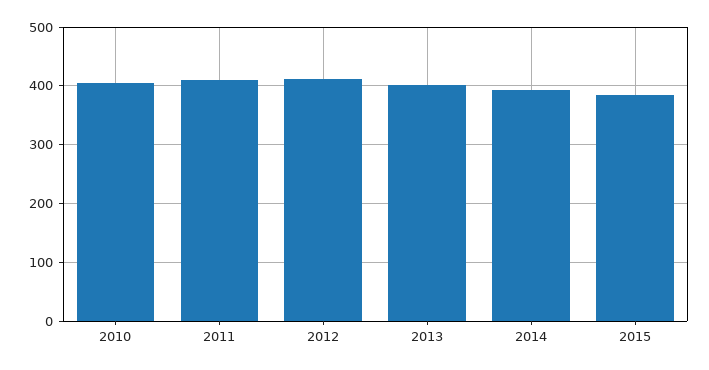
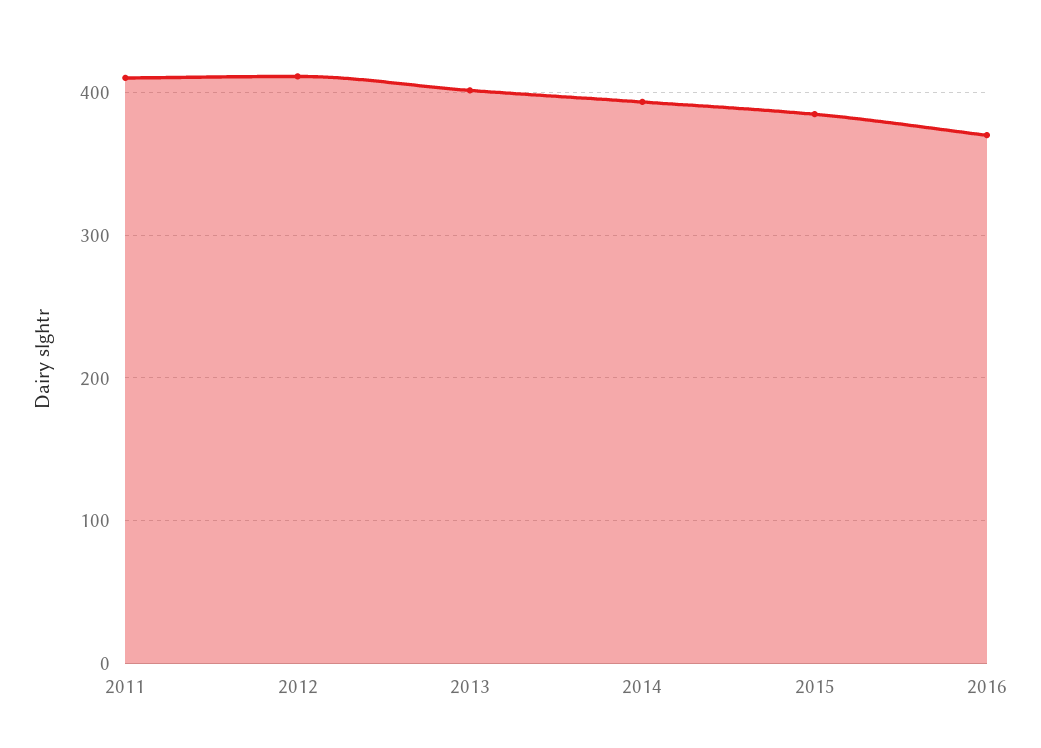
2010: 400 -> none
2016: none -> 370

